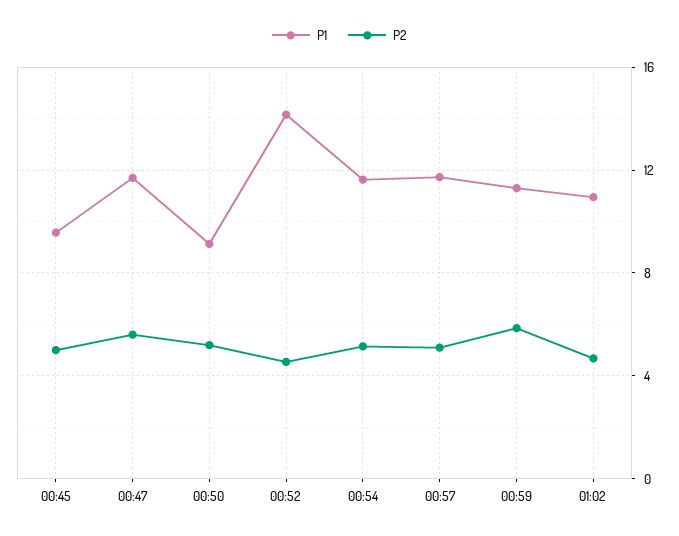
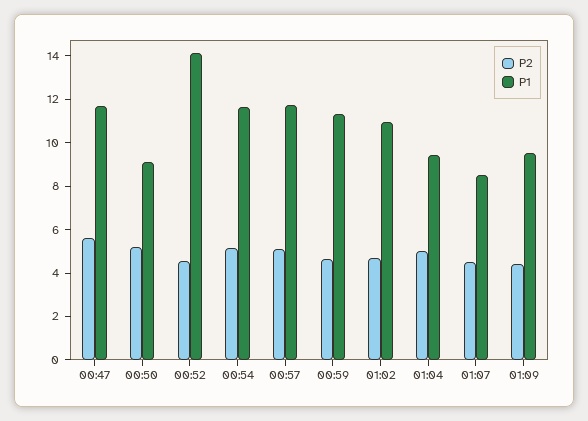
P1, 00:45: 9.5 -> none
P2, 00:45: 5 -> none
P2, 00:59: 6 -> 4.5
P2, 01:04: none -> 5
P1, 01:04: none -> 9.5
P2, 01:07: none -> 4.5
P1, 01:07: none -> 8.5
P2, 01:09: none -> 4.5
P1, 01:09: none -> 9.5

